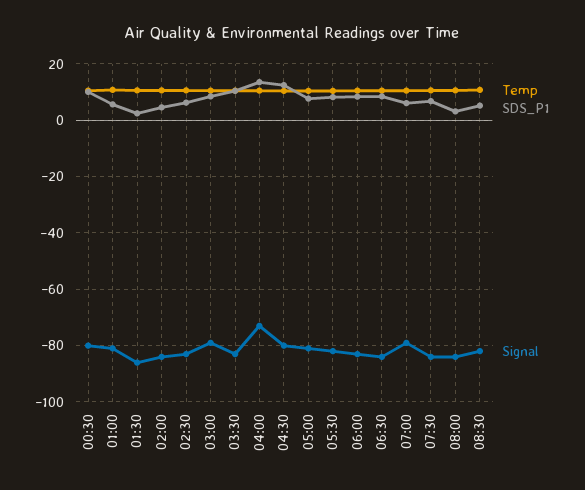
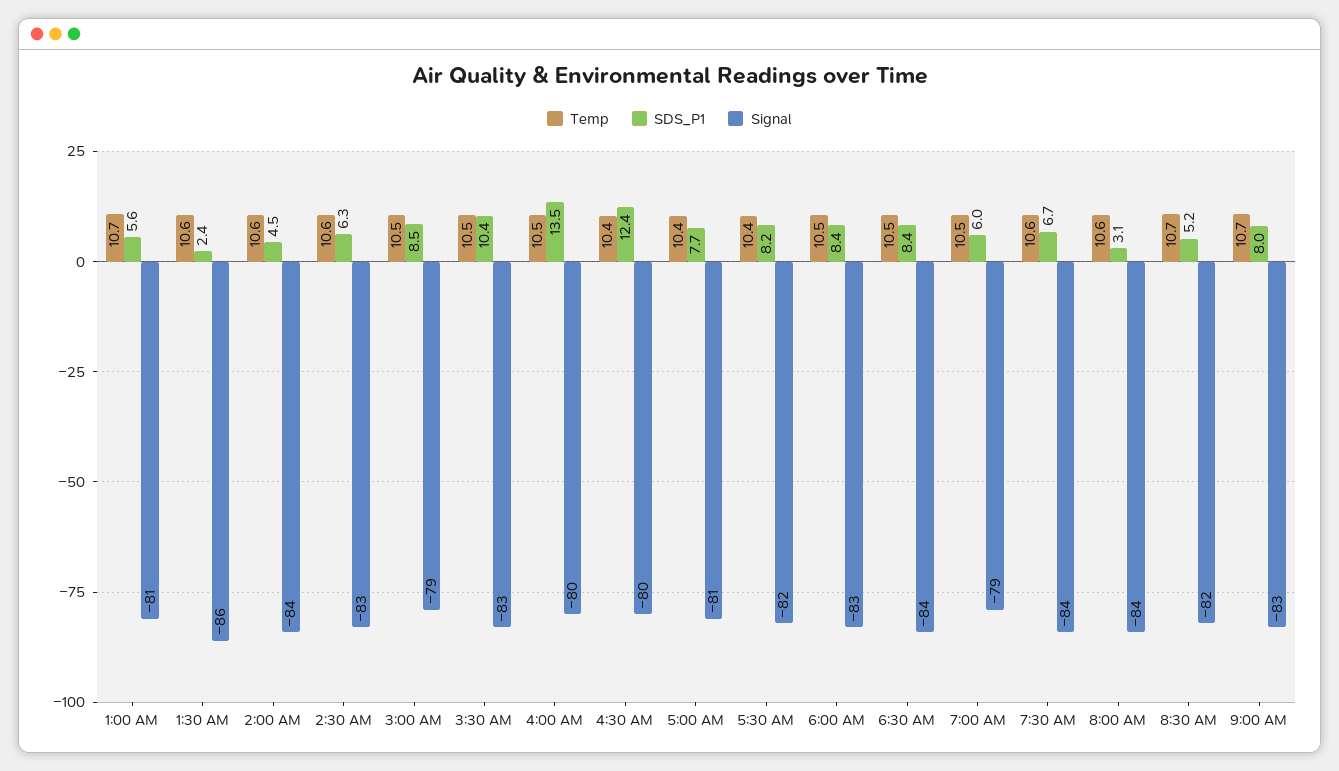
Temp, 00:30: 10 -> none
SDS_P1, 00:30: 10 -> none
Signal, 00:30: -80 -> none
Signal, 04:00: -72.5 -> -80
Temp, 9:00 AM: none -> 10.7
SDS_P1, 9:00 AM: none -> 8
Signal, 9:00 AM: none -> -83

